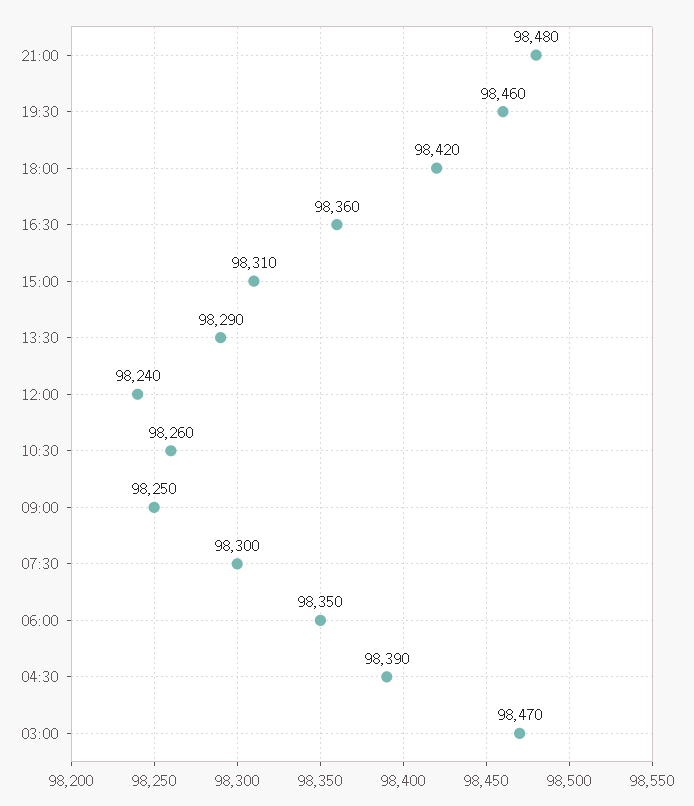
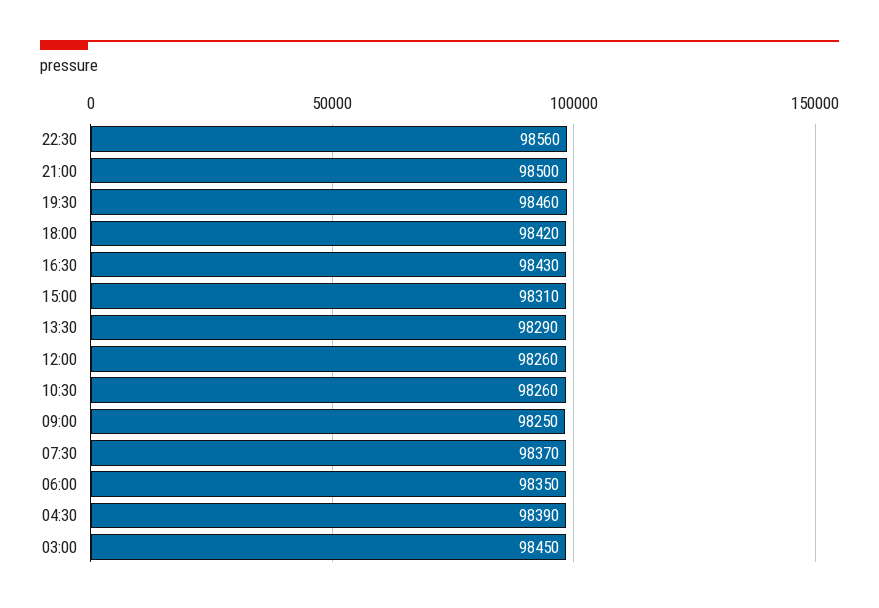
21:00: 98480 -> 98500
16:30: 98360 -> 98430
12:00: 98240 -> 98260
07:30: 98300 -> 98370
03:00: 98470 -> 98450
22:30: none -> 98560

